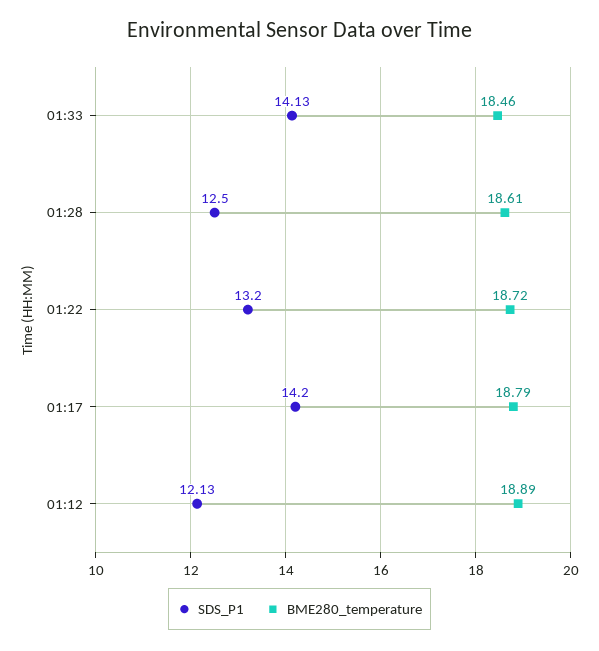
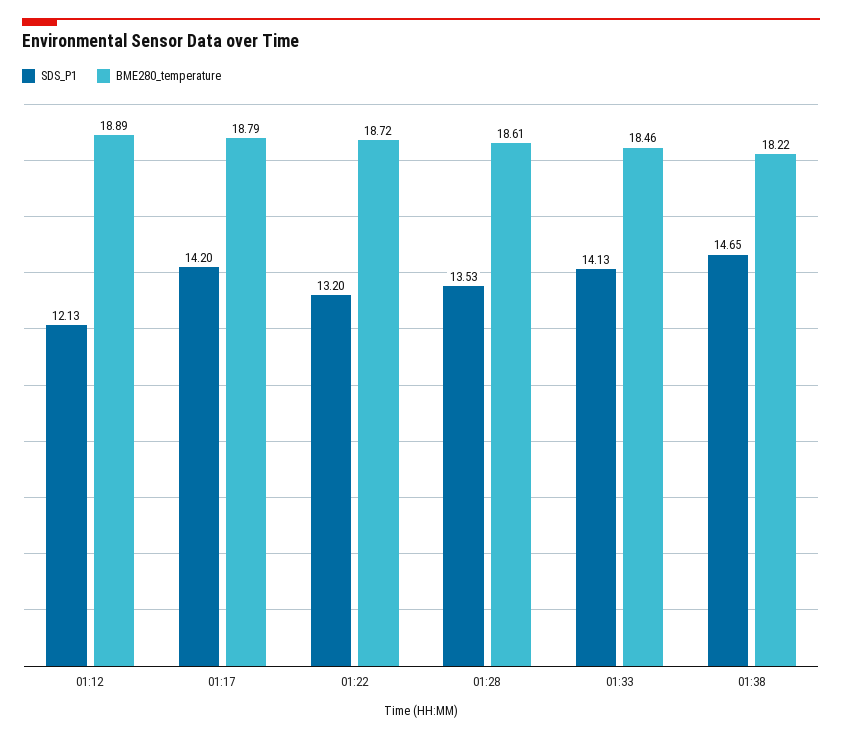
SDS_P1, 01:28: 12.5 -> 13.53
SDS_P1, 01:38: none -> 14.65
BME280_temperature, 01:38: none -> 18.22

